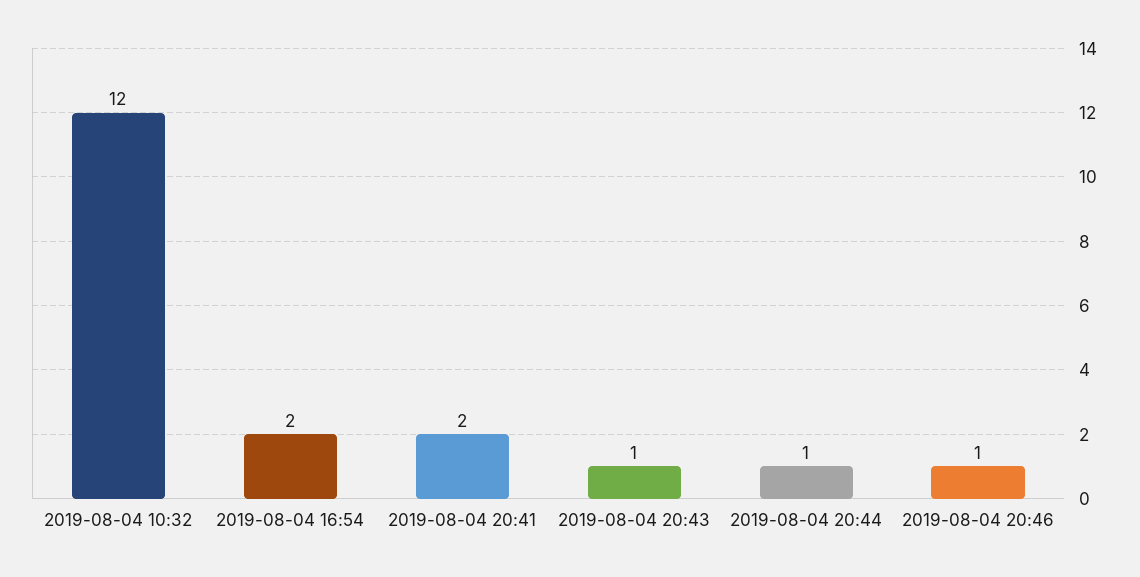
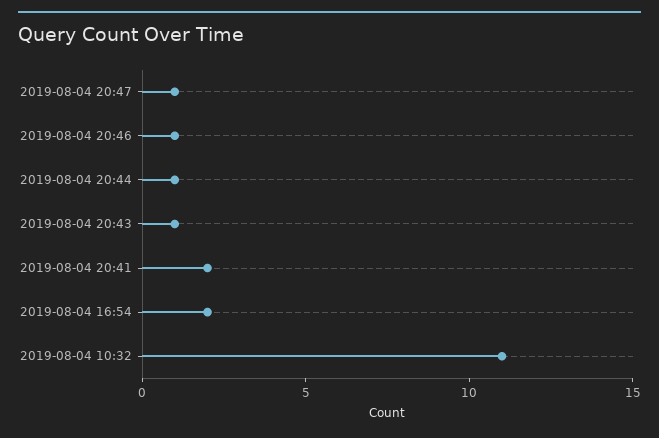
2019-08-04 10:32: 12 -> 11
2019-08-04 20:47: none -> 1

